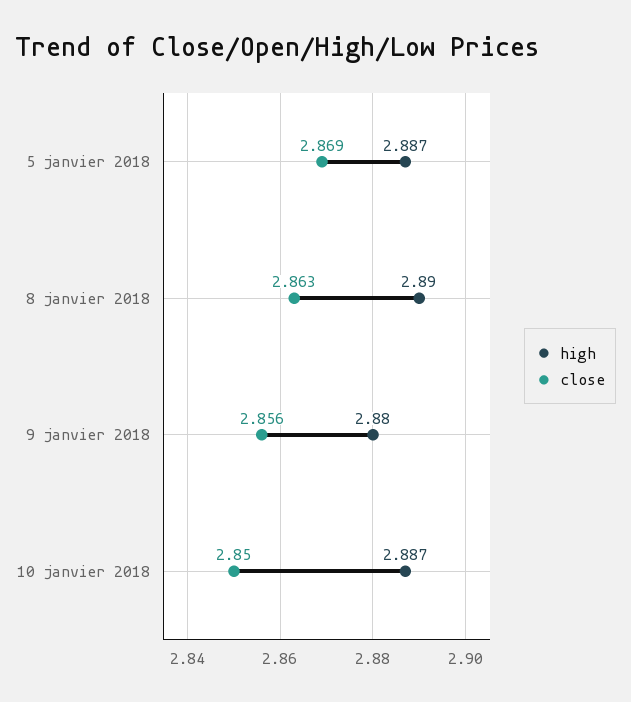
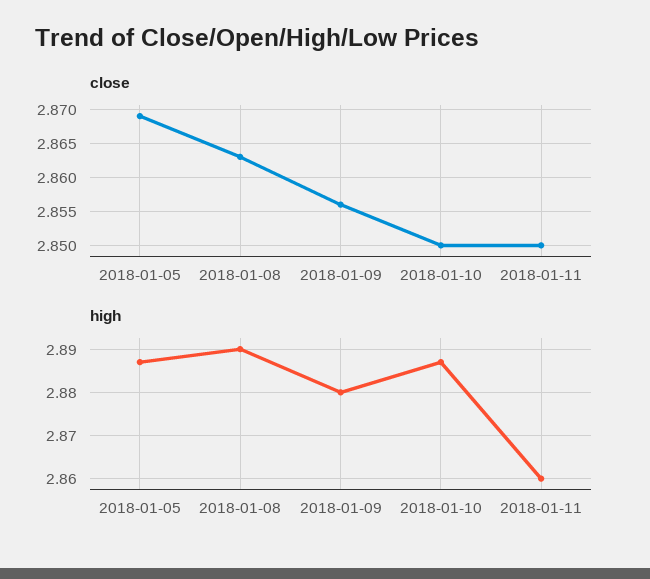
close, 2018-01-11: none -> 2.85
high, 2018-01-11: none -> 2.86

